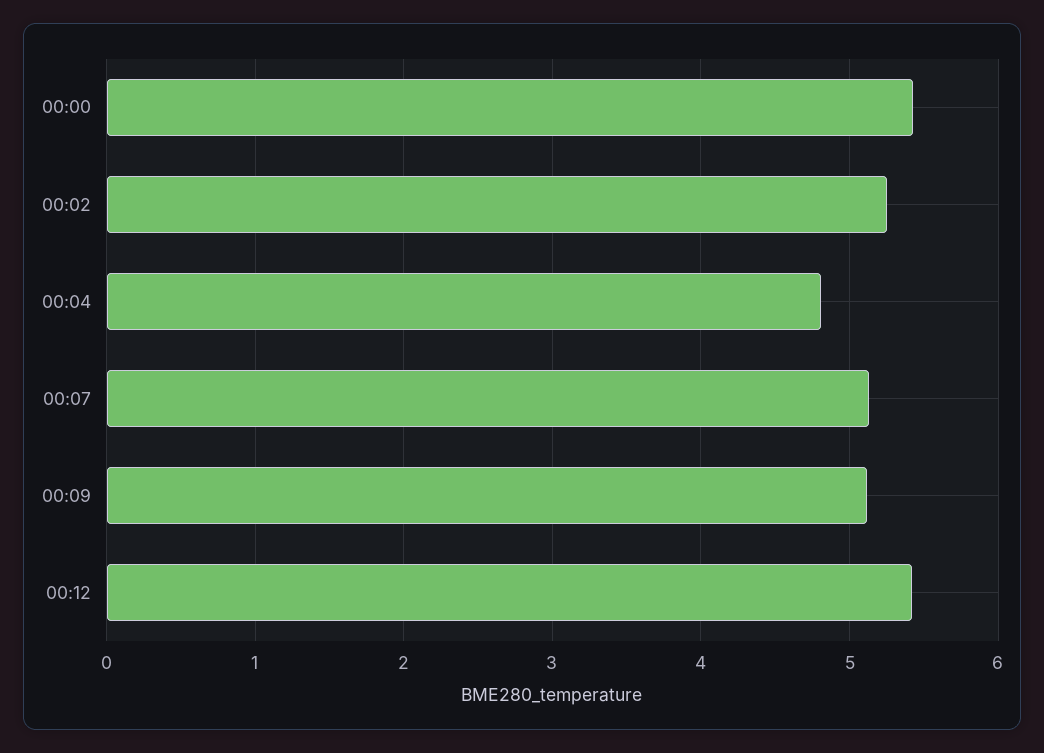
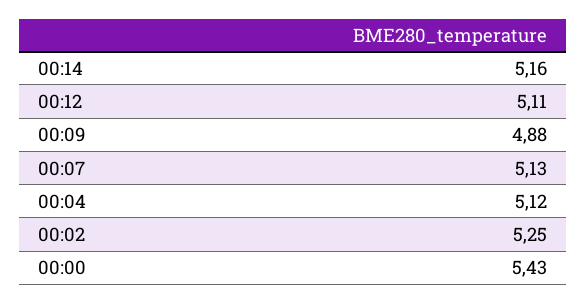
00:04: 4.8 -> 5.12
00:09: 5.1 -> 4.88
00:12: 5.4 -> 5.11
00:14: none -> 5.16

